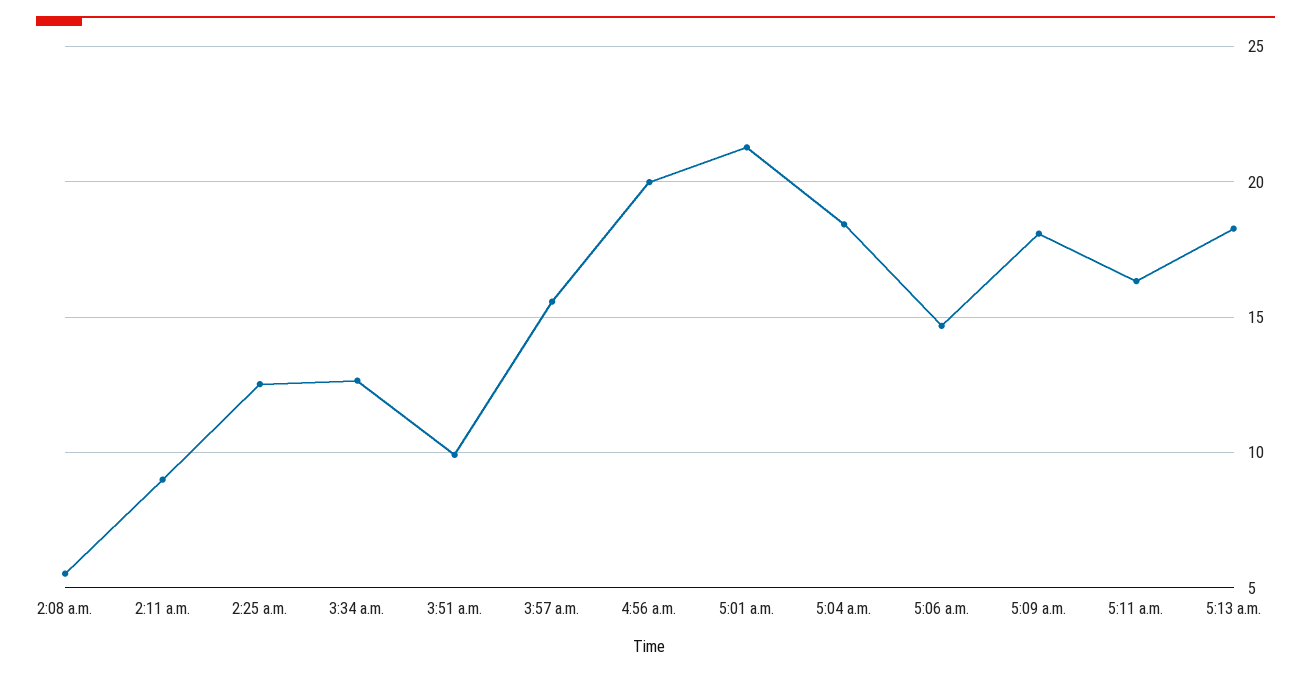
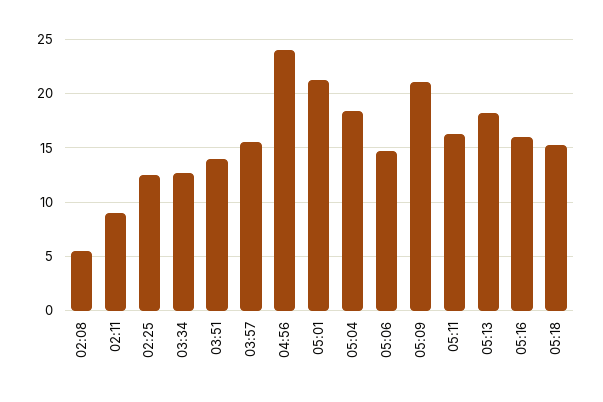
3:51 a.m.: 10 -> 14
4:56 a.m.: 20 -> 24
5:09 a.m.: 18 -> 21
05:16: none -> 16
05:18: none -> 15

